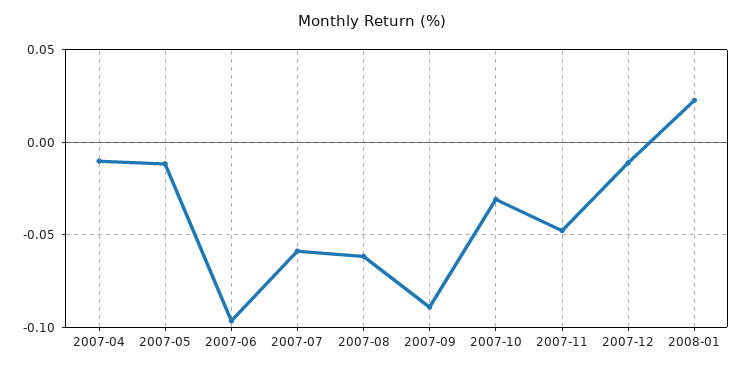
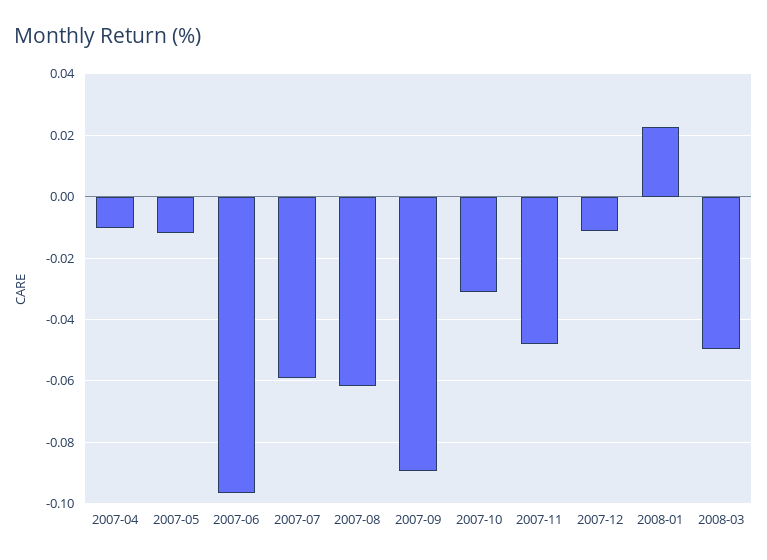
2008-03: none -> -0.05

